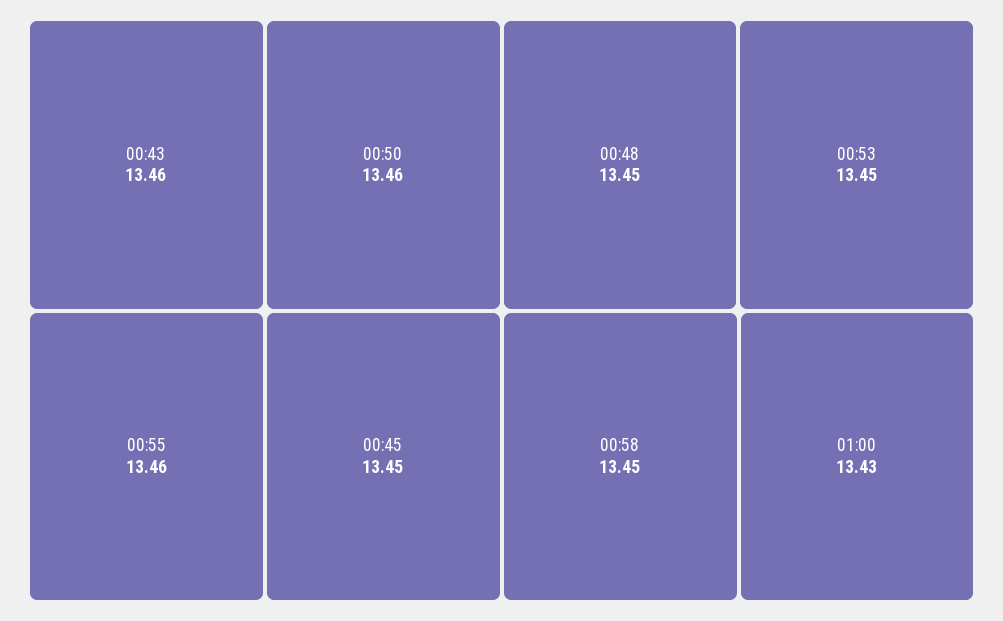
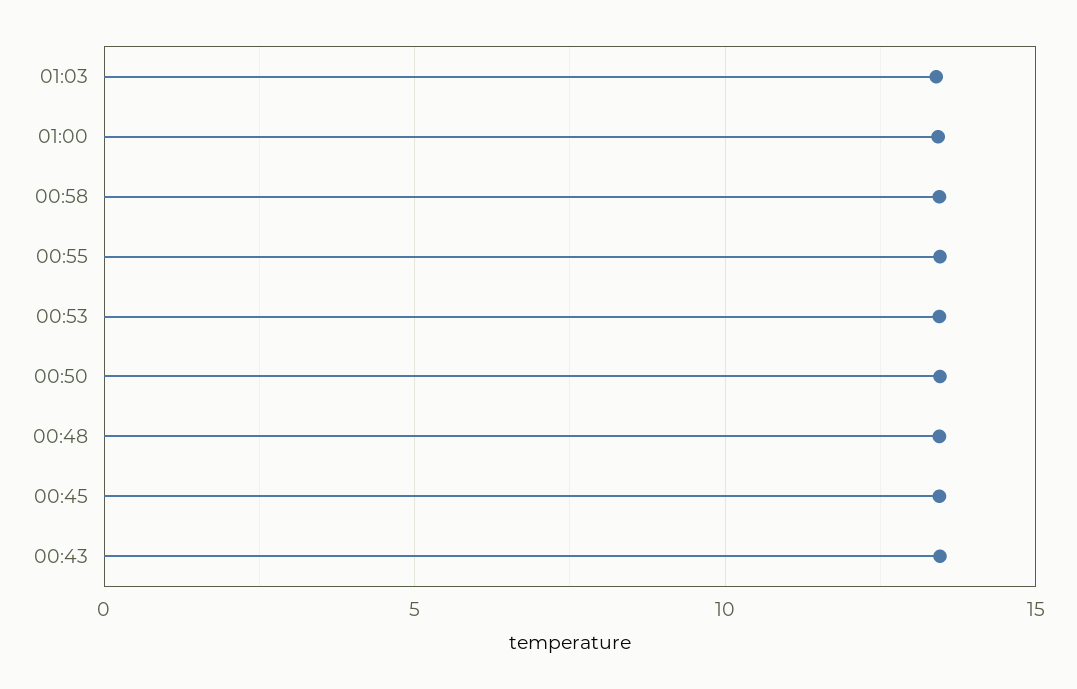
01:03: none -> 13.5

